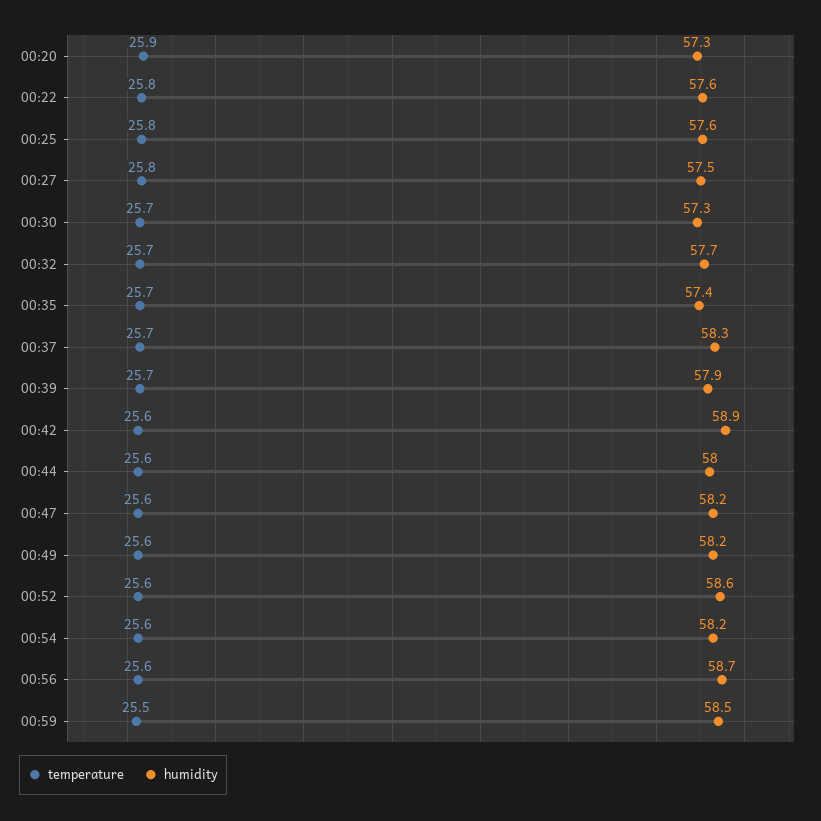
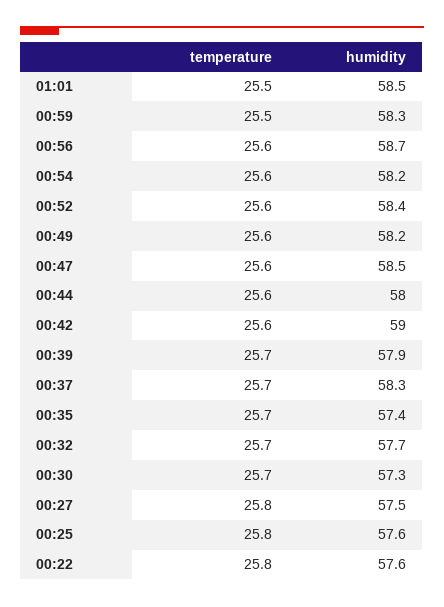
temperature, 00:20: 25.9 -> none
humidity, 00:20: 57.3 -> none
humidity, 00:42: 58.9 -> 59
humidity, 00:47: 58.2 -> 58.5
humidity, 00:52: 58.6 -> 58.4
humidity, 00:59: 58.5 -> 58.3
temperature, 01:01: none -> 25.5
humidity, 01:01: none -> 58.5

